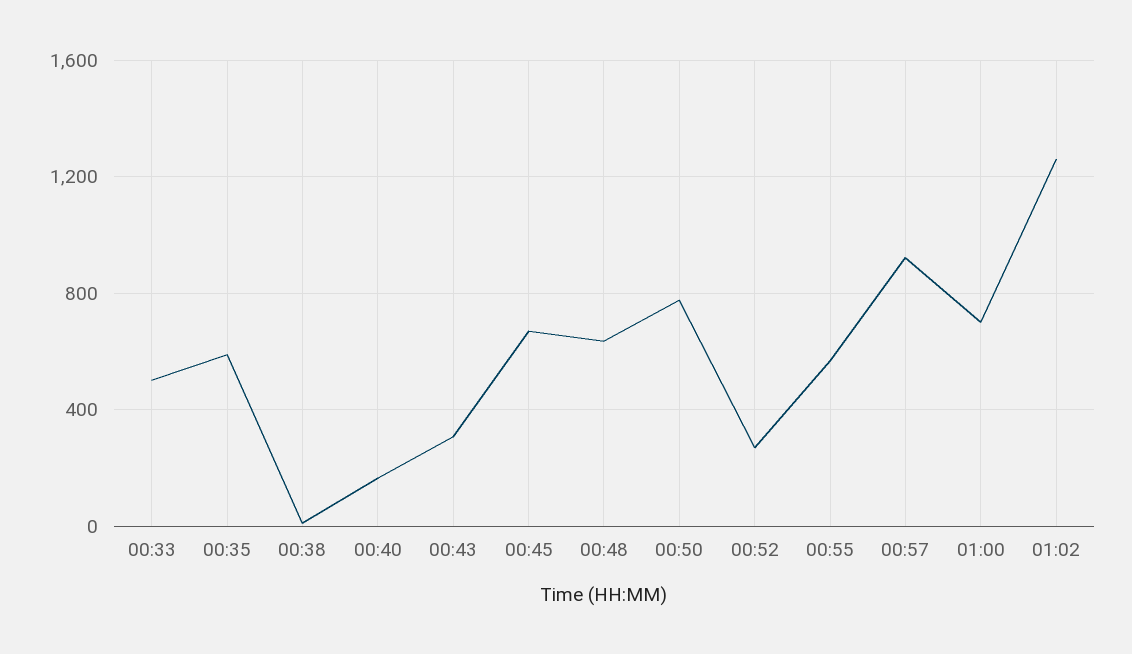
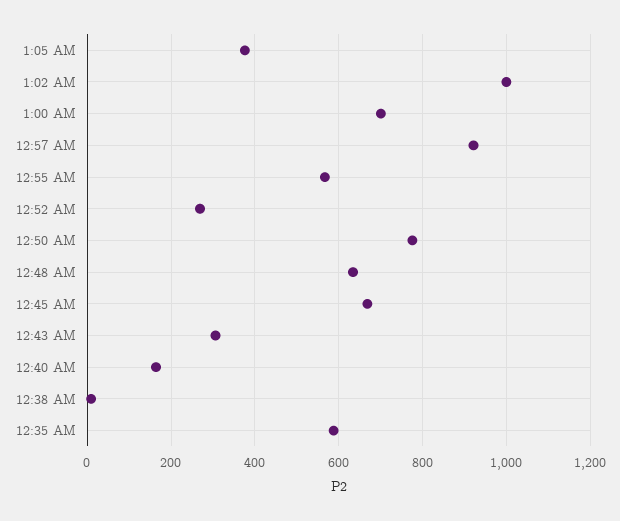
00:33: 500 -> none
01:02: 1250 -> 1000
1:05 AM: none -> 380

